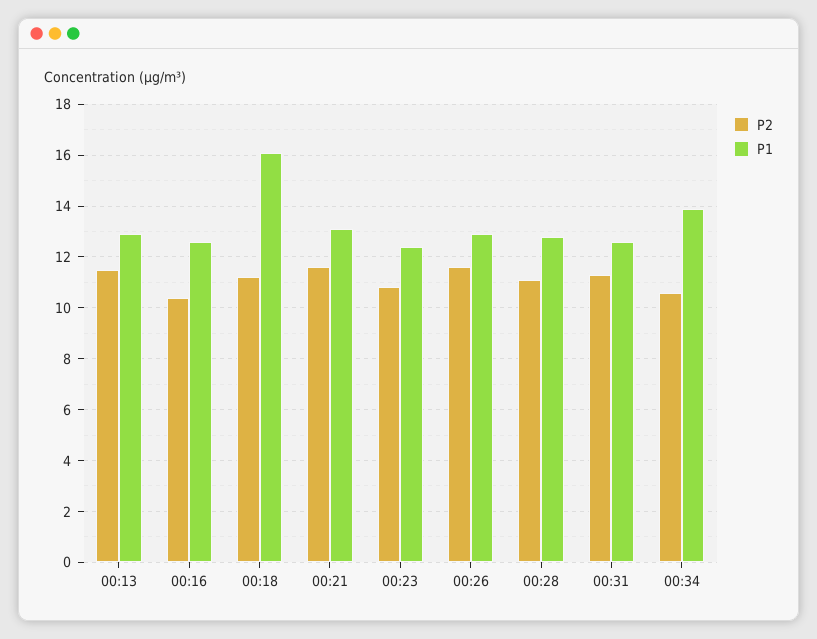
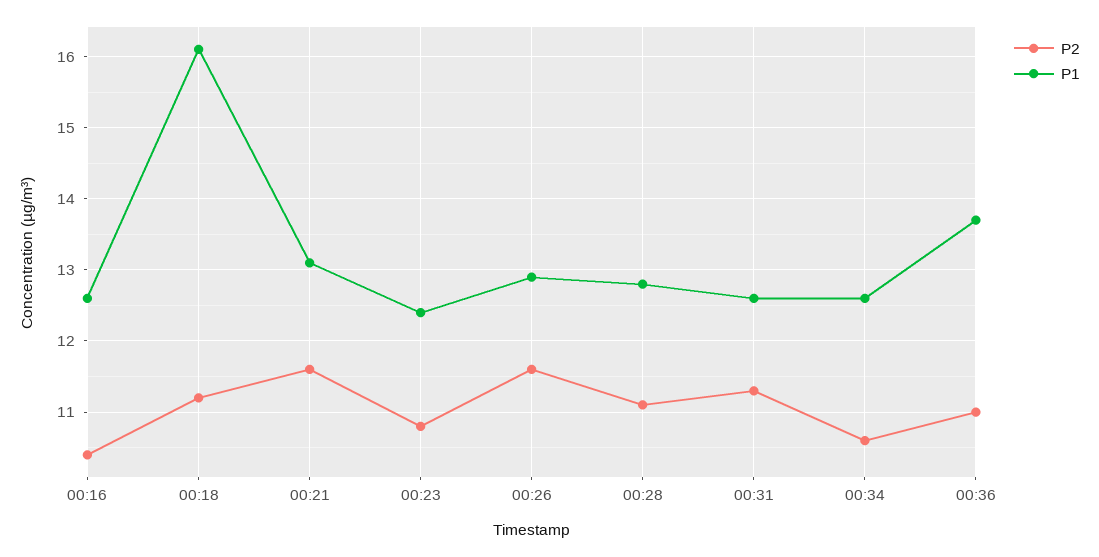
P2, 00:13: 11.5 -> none
P1, 00:13: 13 -> none
P1, 00:34: 14 -> 12.6
P2, 00:36: none -> 11
P1, 00:36: none -> 13.7

